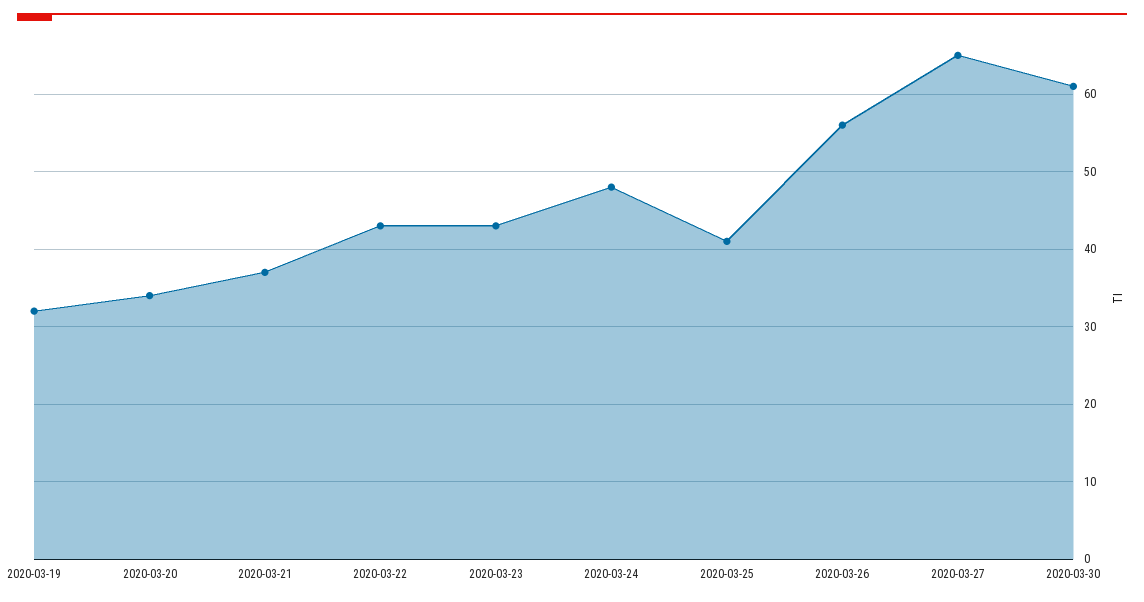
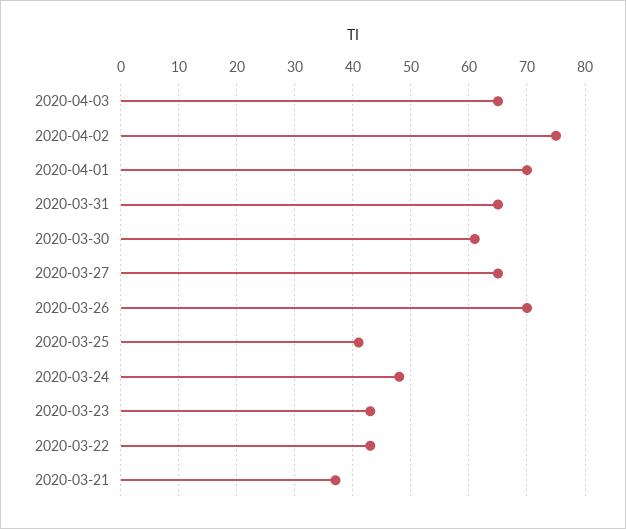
2020-03-19: 32 -> none
2020-03-20: 34 -> none
2020-03-26: 56 -> 70
2020-04-03: none -> 65
2020-04-02: none -> 75
2020-04-01: none -> 70
2020-03-31: none -> 65

